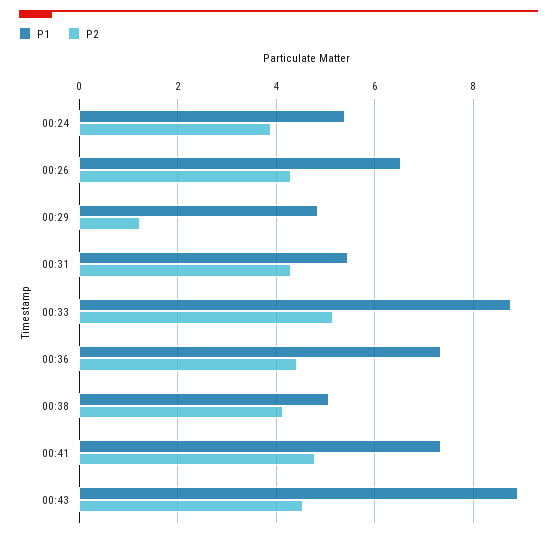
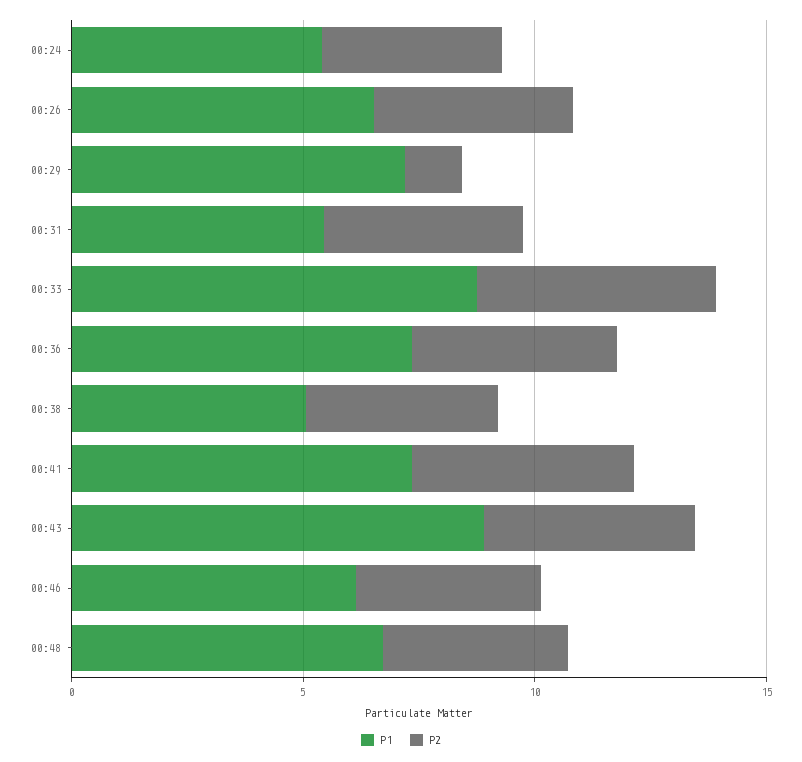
P1, 00:29: 4.8 -> 7
P1, 00:46: none -> 6
P2, 00:46: none -> 4
P1, 00:48: none -> 7
P2, 00:48: none -> 4

